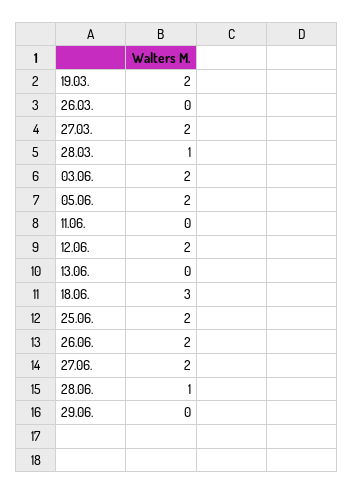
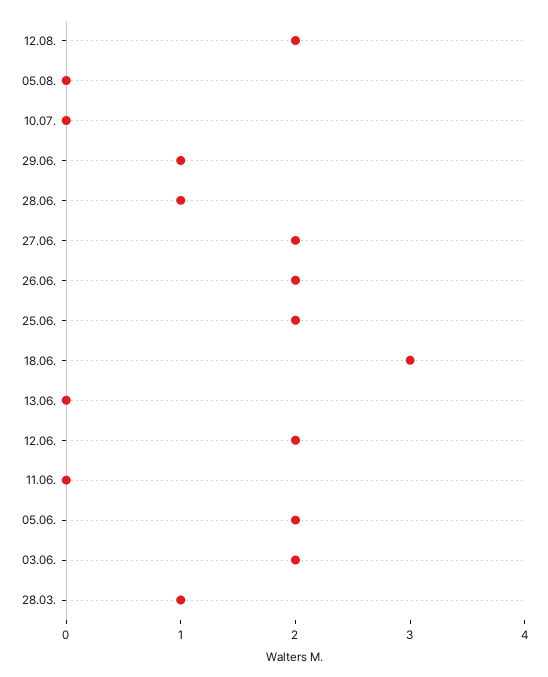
19.03.: 2 -> none
26.03.: 0 -> none
27.03.: 2 -> none
29.06.: 0 -> 1
12.08.: none -> 2
05.08.: none -> 0
10.07.: none -> 0

